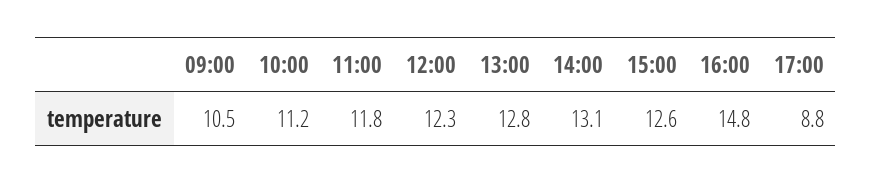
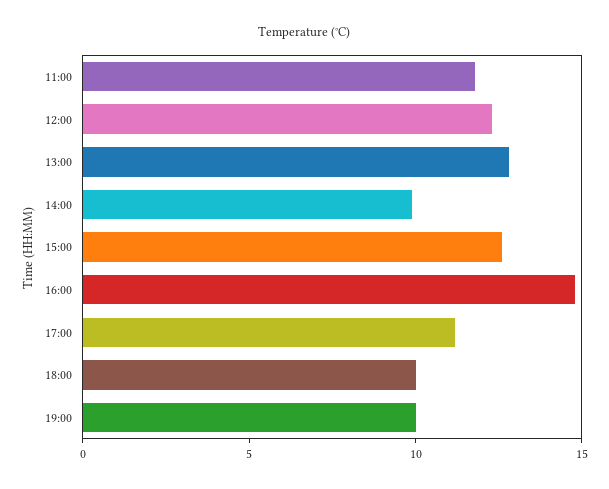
09:00: 10.5 -> none
10:00: 11.2 -> none
14:00: 13.1 -> 10
17:00: 8.8 -> 11
18:00: none -> 10
19:00: none -> 10

